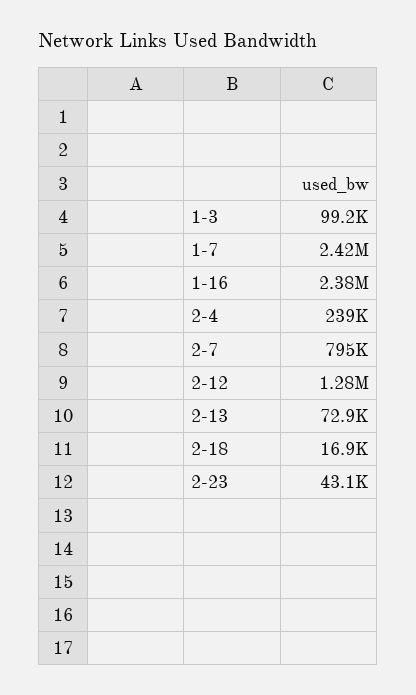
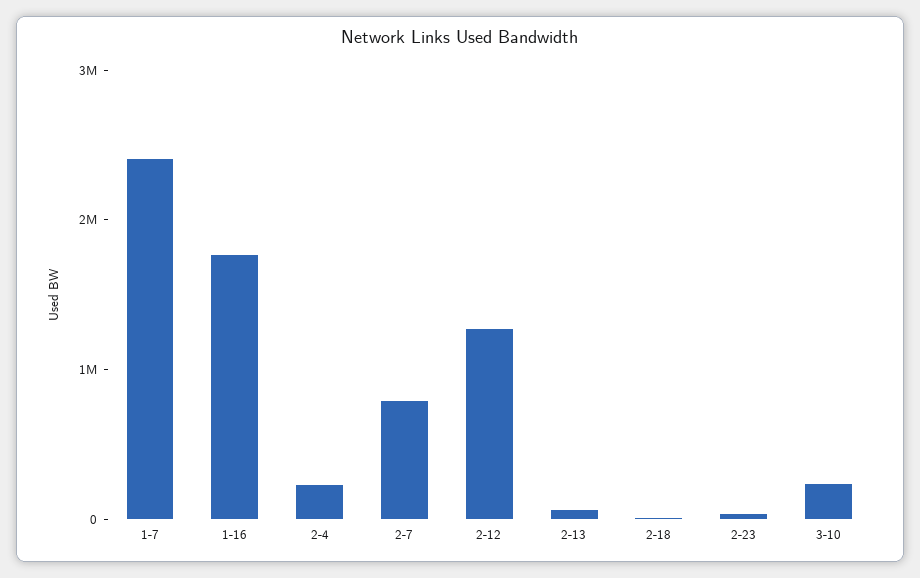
1-3: 99200 -> none
1-16: 2380000 -> 1800000
3-10: none -> 200000

